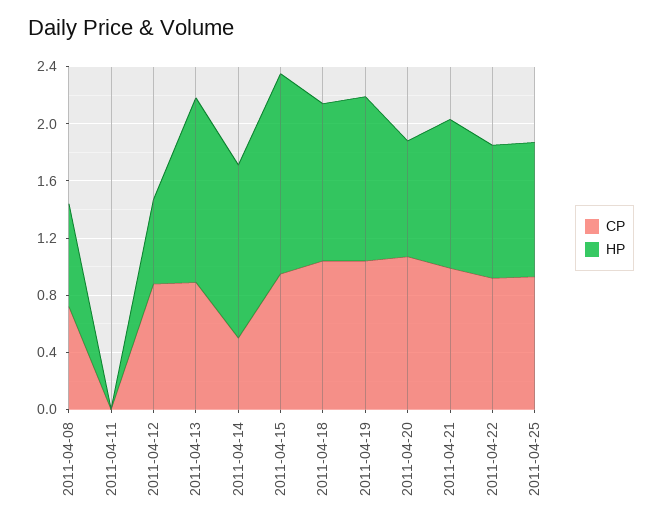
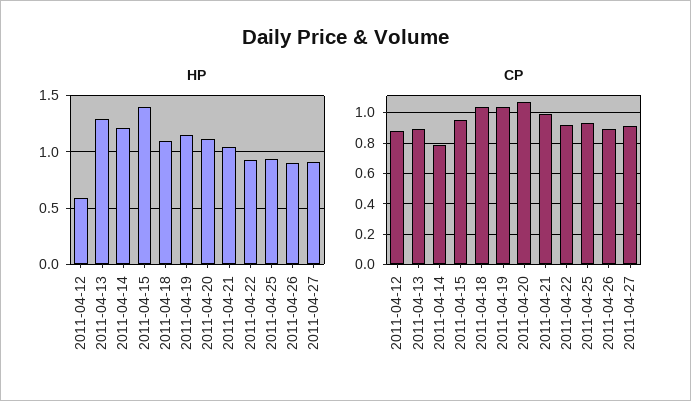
CP, 2011-04-08: 0.7 -> none
HP, 2011-04-08: 0.7 -> none
CP, 2011-04-11: 0 -> none
HP, 2011-04-11: 0 -> none
CP, 2011-04-14: 0.5 -> 0.8
HP, 2011-04-20: 0.8 -> 1.1
HP, 2011-04-26: none -> 0.9
HP, 2011-04-27: none -> 0.9
CP, 2011-04-26: none -> 0.9
CP, 2011-04-27: none -> 0.9

